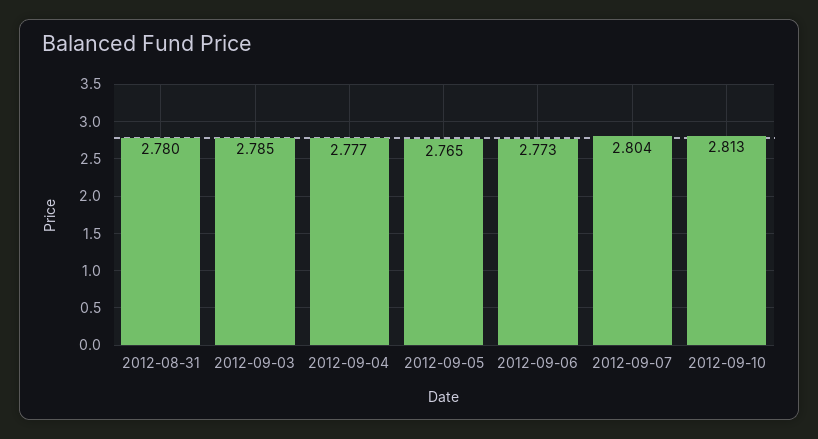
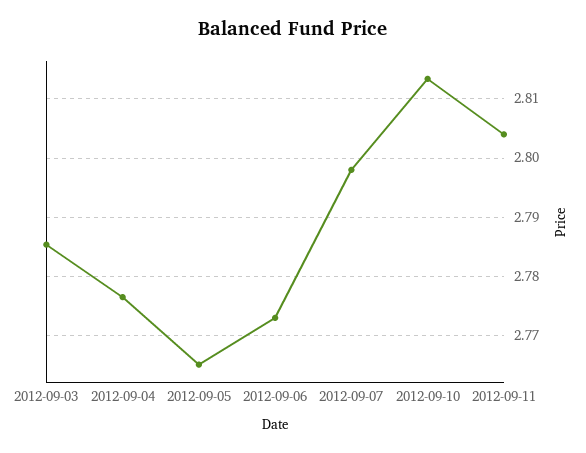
2012-08-31: 2.78 -> none
2012-09-07: 2.804 -> 2.798
2012-09-11: none -> 2.804

